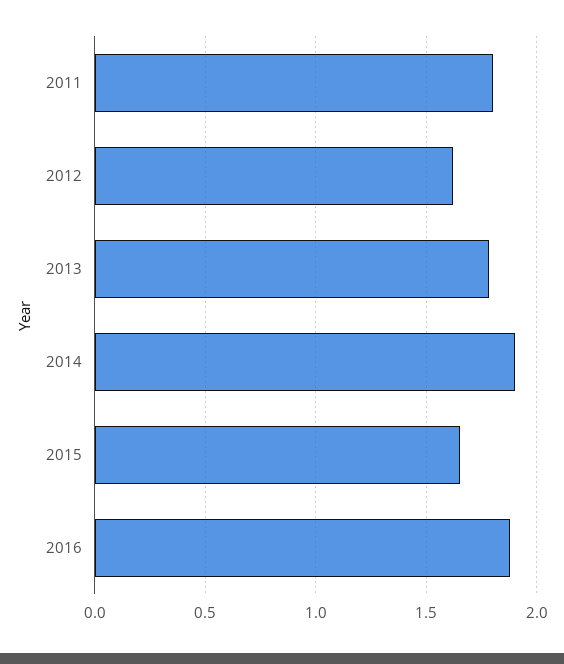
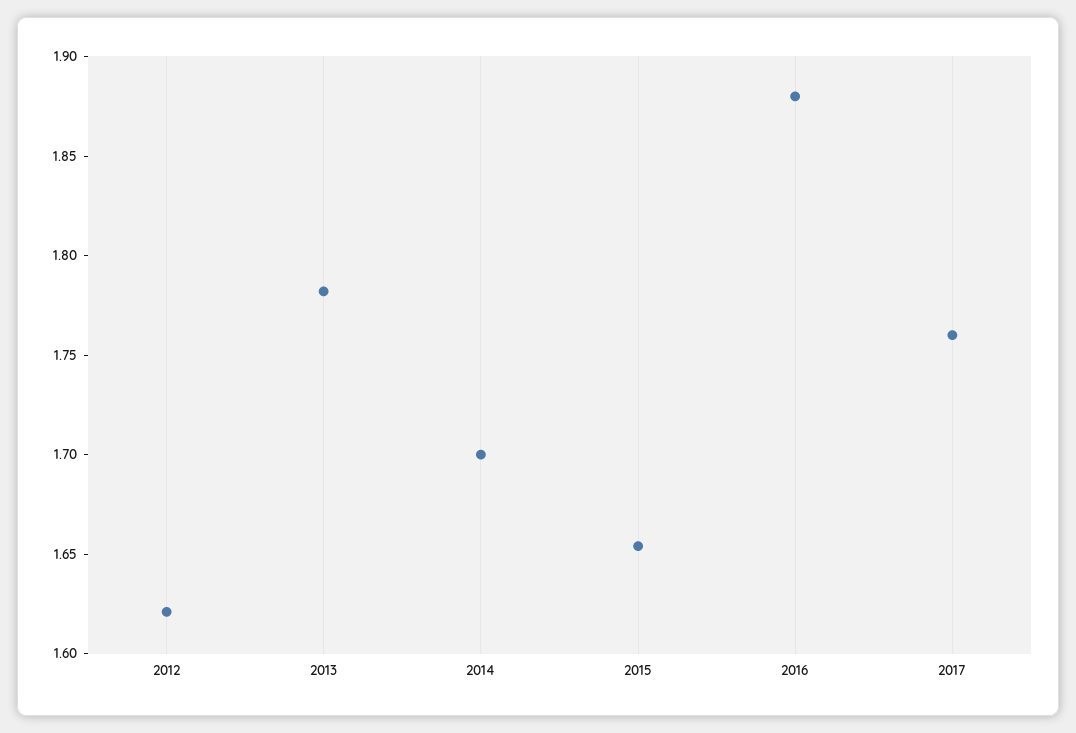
2011: 1.8 -> none
2014: 1.9 -> 1.7
2017: none -> 1.76

